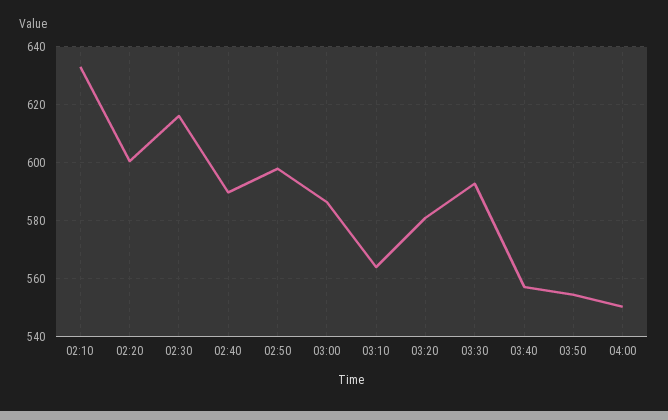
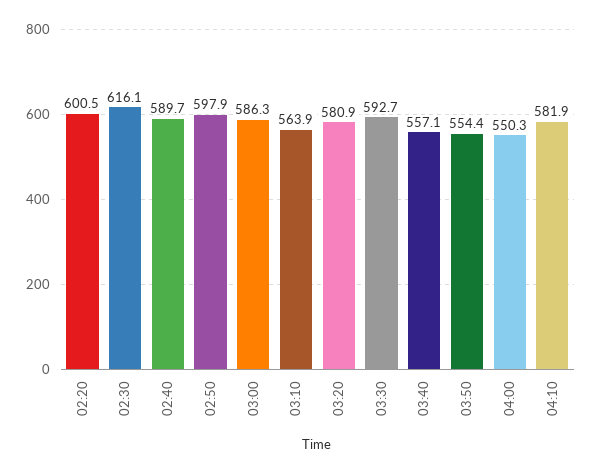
02:10: 632.5 -> none
04:10: none -> 581.9

